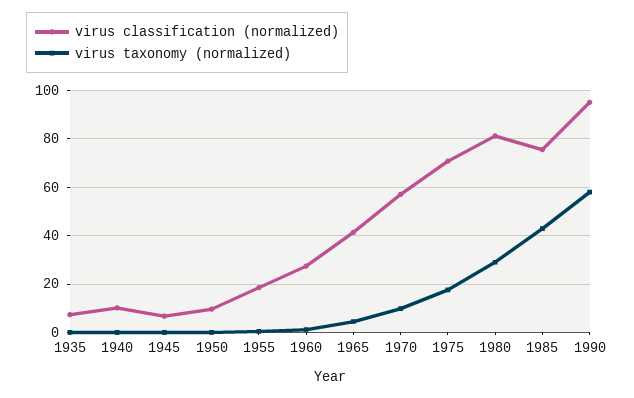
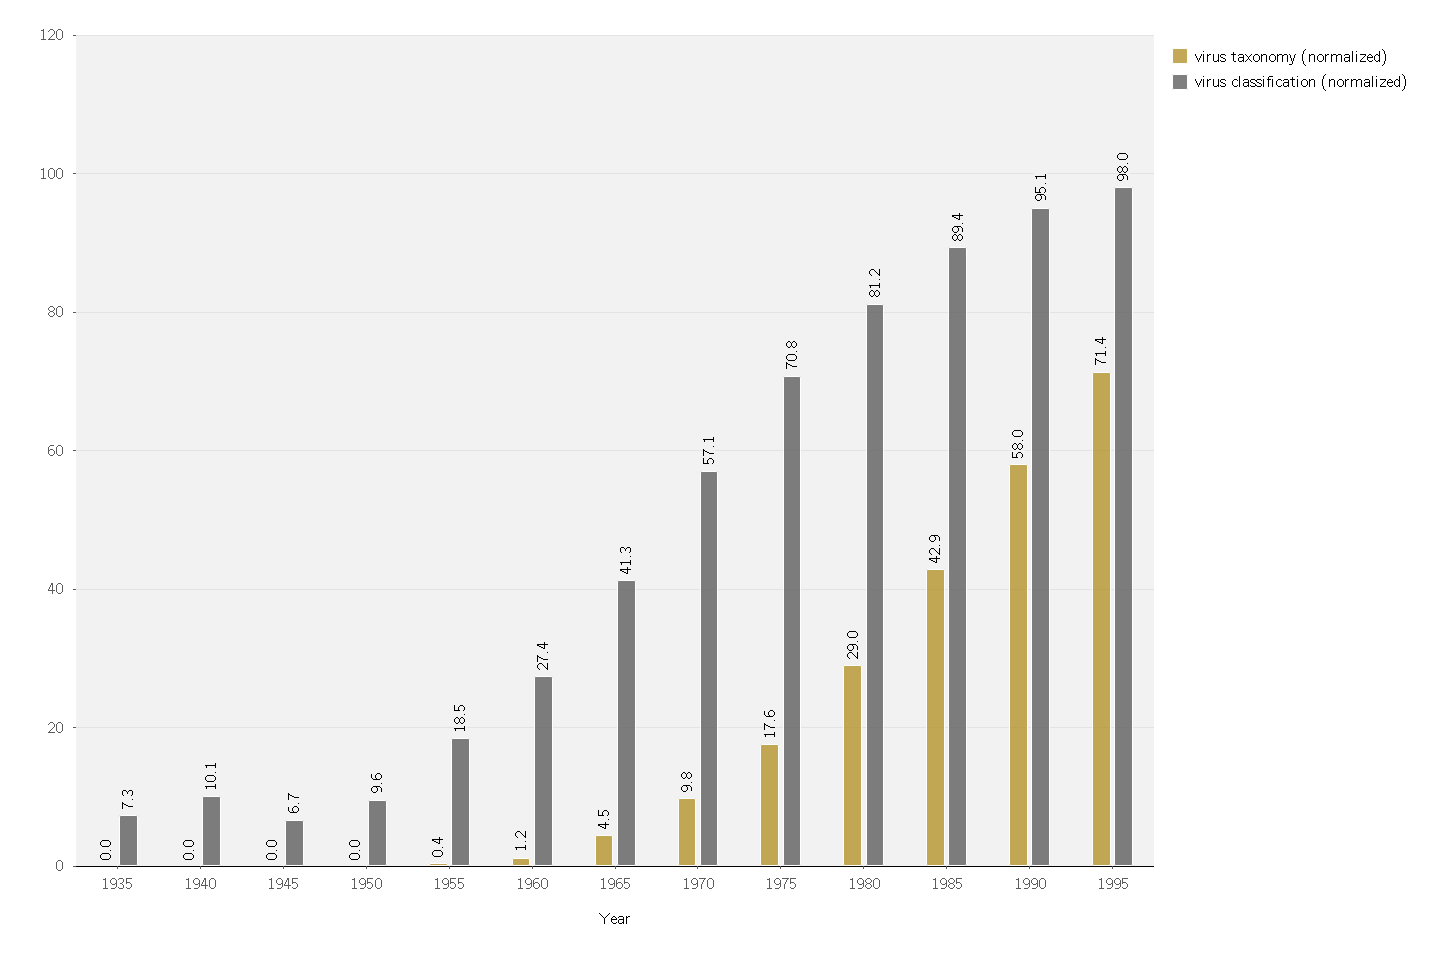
virus classification (normalized), 1985: 75 -> 89.4
virus taxonomy (normalized), 1995: none -> 71.4
virus classification (normalized), 1995: none -> 98

